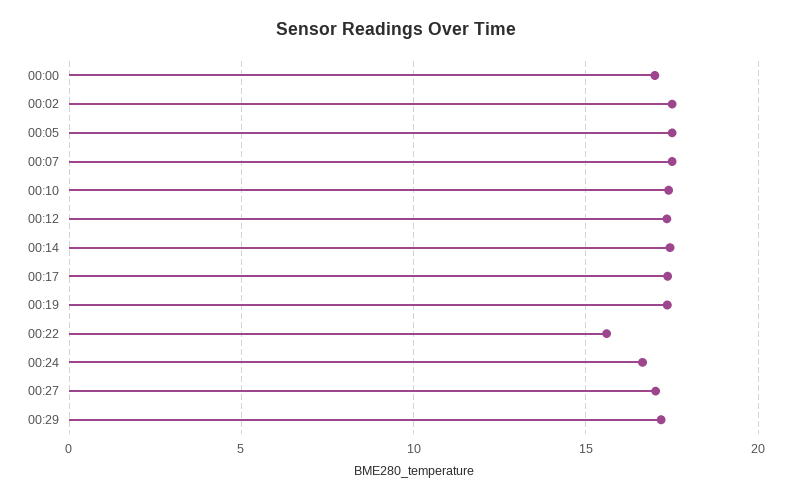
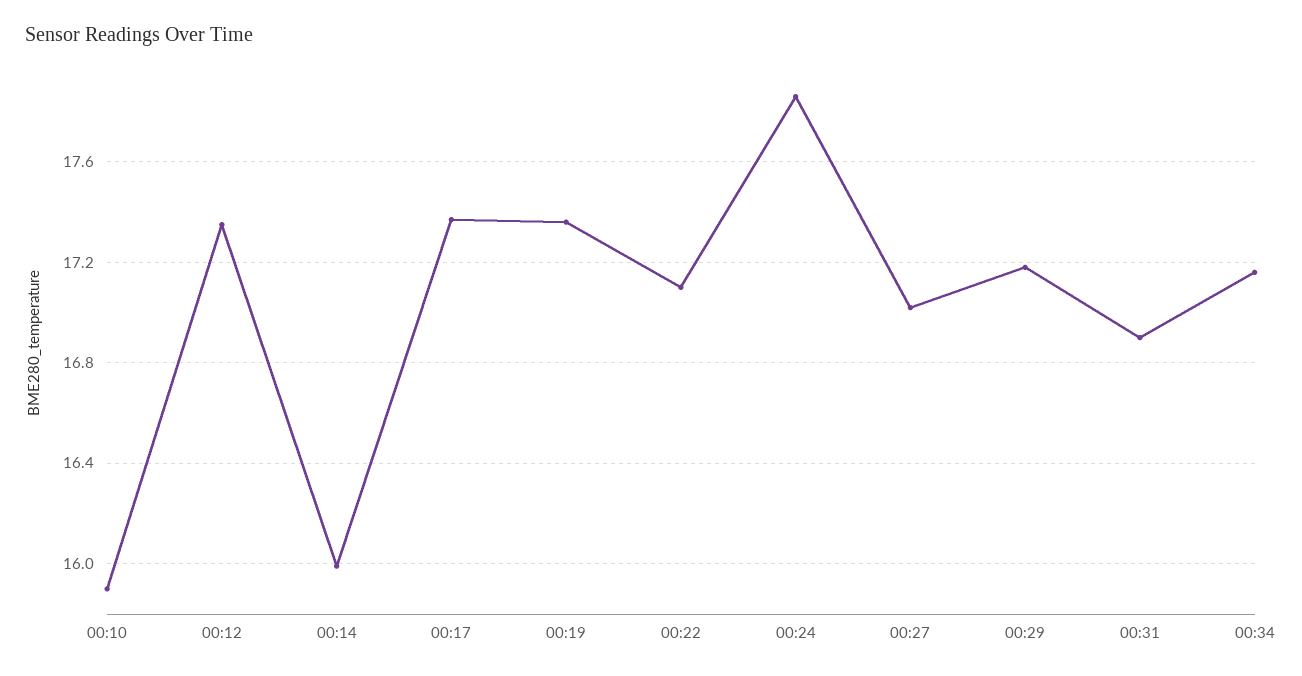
00:00: 17 -> none
00:02: 17.5 -> none
00:05: 17.5 -> none
00:07: 17.5 -> none
00:10: 17.5 -> 15.9
00:14: 17.5 -> 16
00:22: 15.5 -> 17.1
00:24: 16.5 -> 17.85
00:31: none -> 16.9
00:34: none -> 17.15

